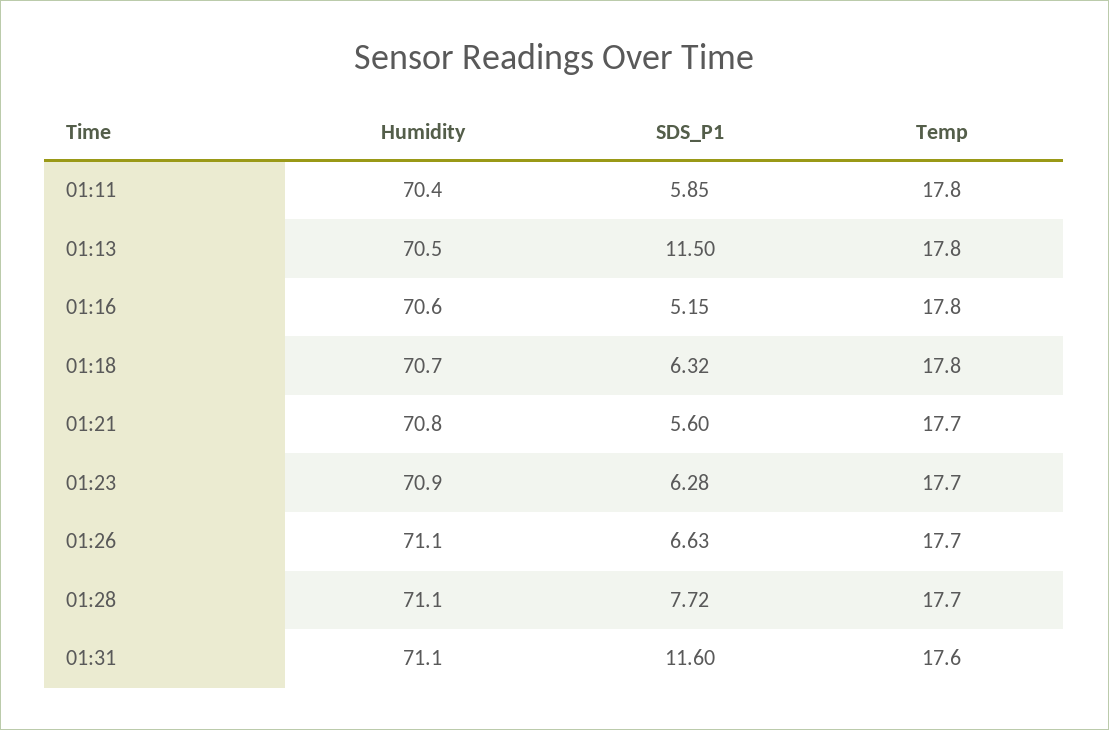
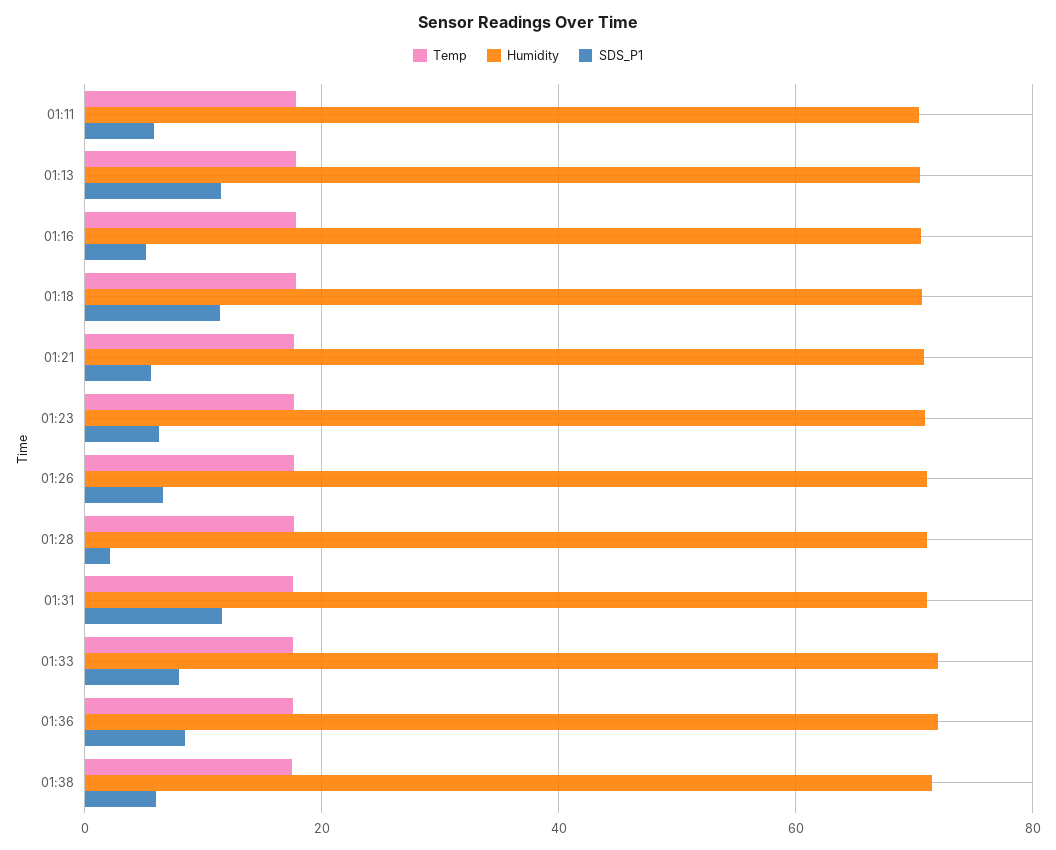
SDS_P1, 01:18: 6.32 -> 12
SDS_P1, 01:28: 7.72 -> 2
Temp, 01:33: none -> 18
Humidity, 01:33: none -> 72
SDS_P1, 01:33: none -> 8
Temp, 01:36: none -> 18
Humidity, 01:36: none -> 72
SDS_P1, 01:36: none -> 8
Temp, 01:38: none -> 18
Humidity, 01:38: none -> 72
SDS_P1, 01:38: none -> 6

